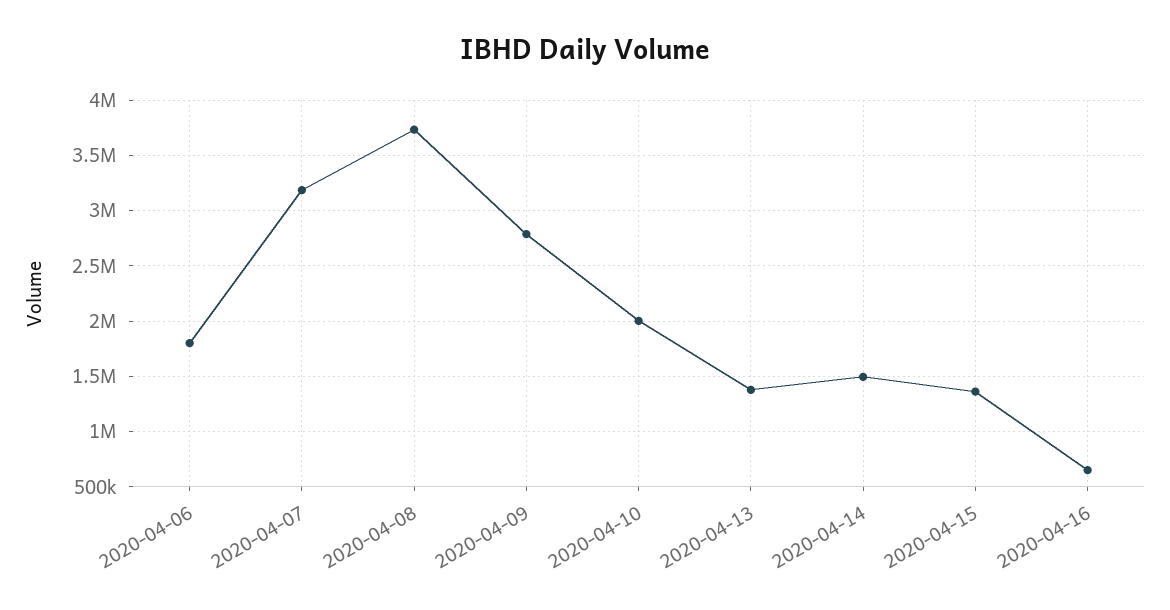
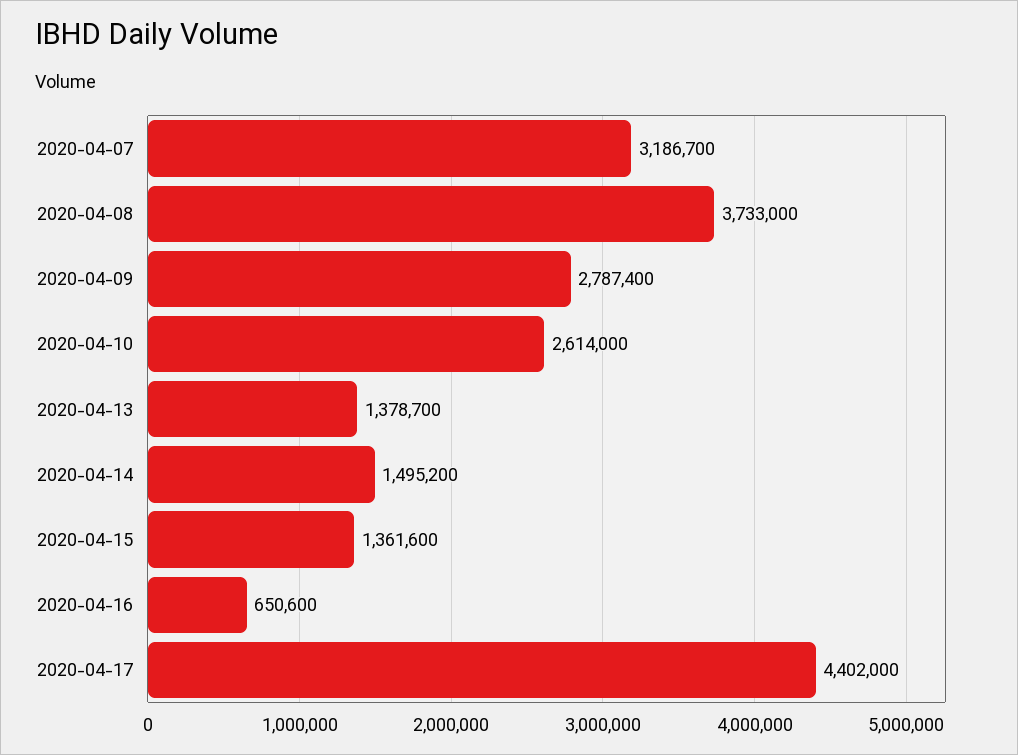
2020-04-06: 1800000 -> none
2020-04-10: 2000000 -> 2614000
2020-04-17: none -> 4402000

